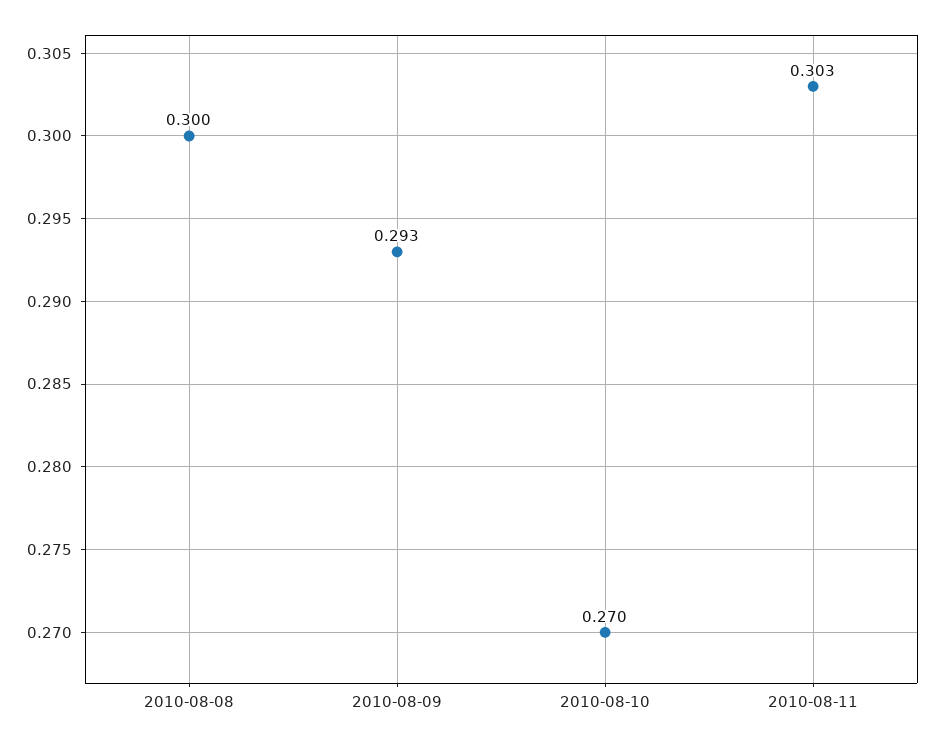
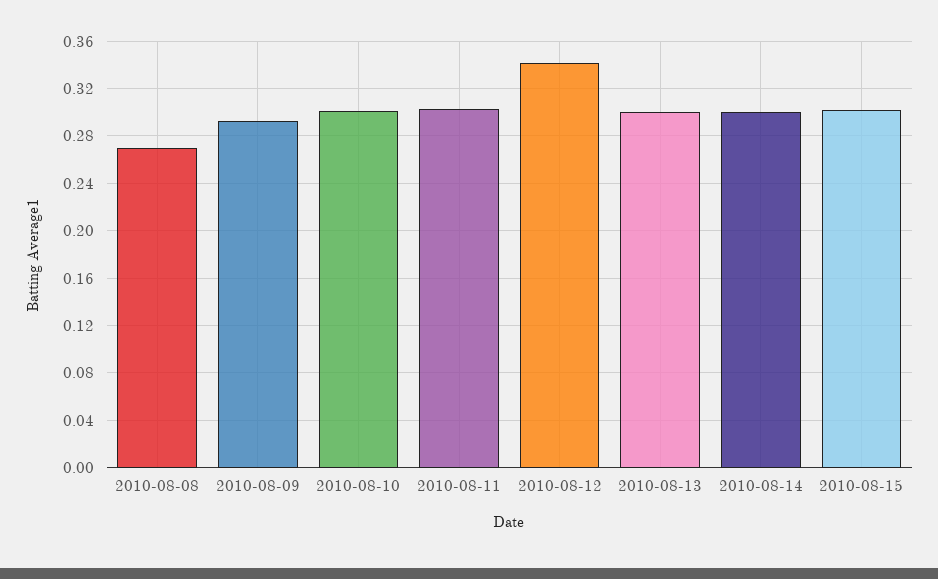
2010-08-08: 0.3 -> 0.27
2010-08-10: 0.27 -> 0.3
2010-08-12: none -> 0.34
2010-08-13: none -> 0.3
2010-08-14: none -> 0.3
2010-08-15: none -> 0.3

